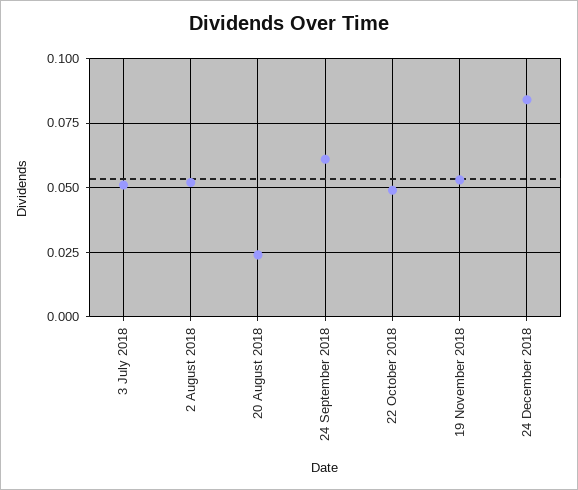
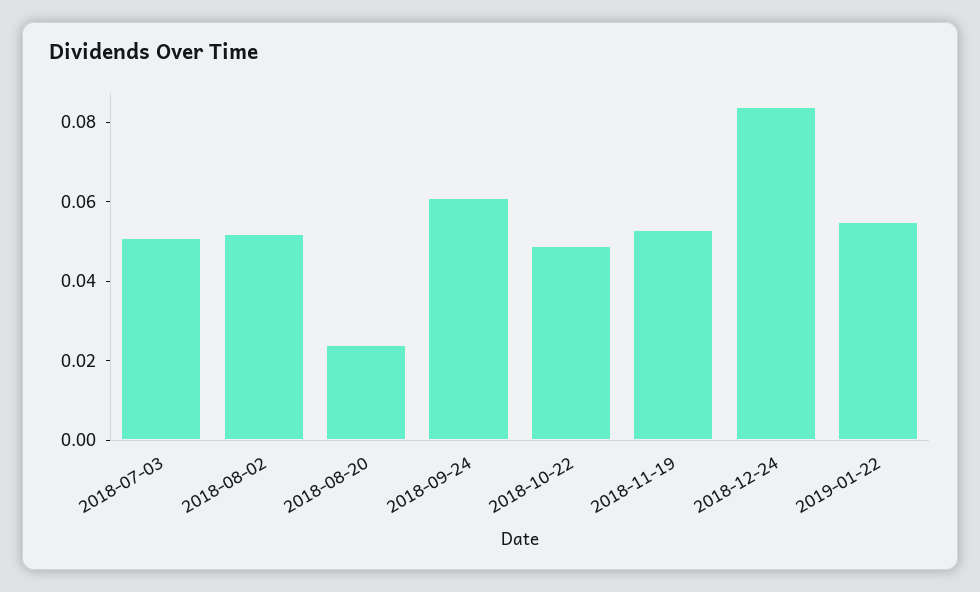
2019-01-22: none -> 0.055

